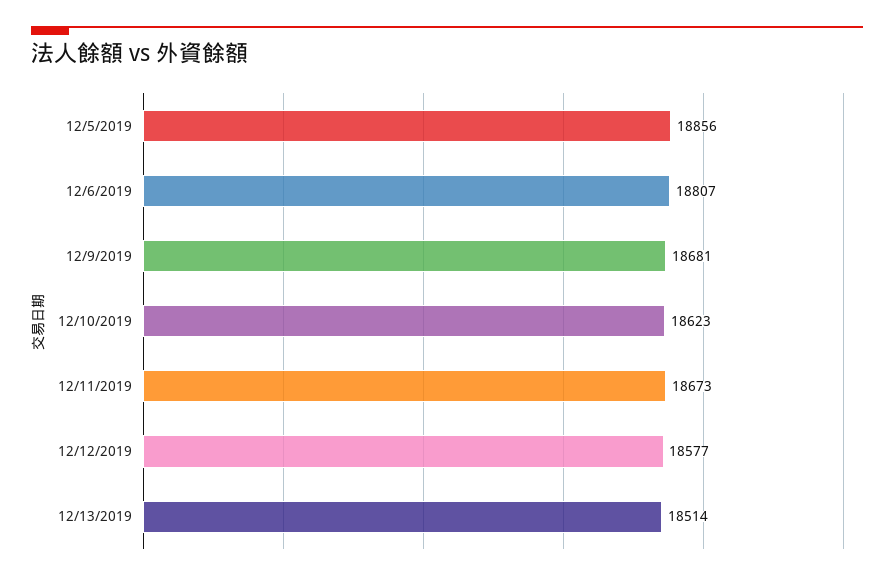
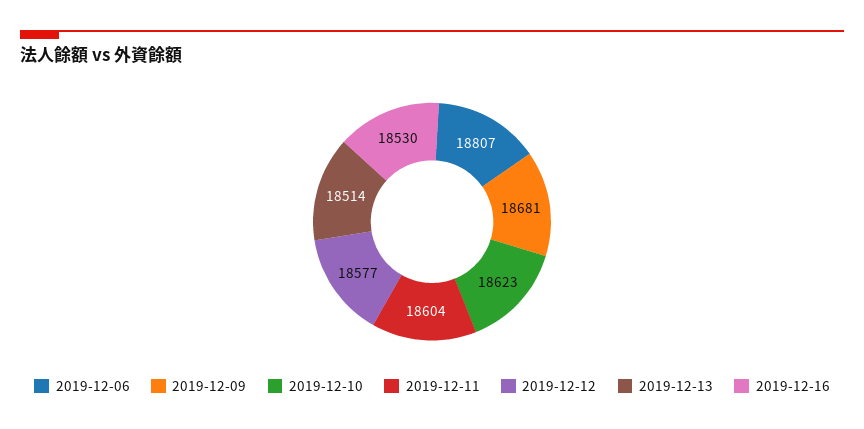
12/5/2019: 18856 -> none
12/11/2019: 18673 -> 18604
2019-12-16: none -> 18530

